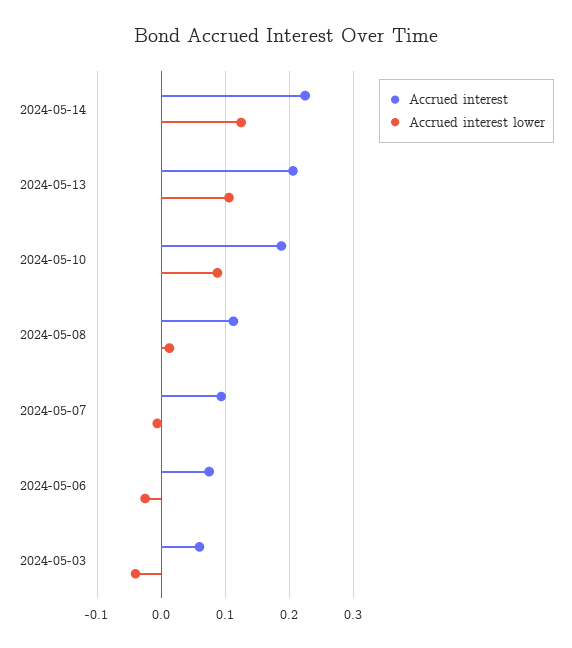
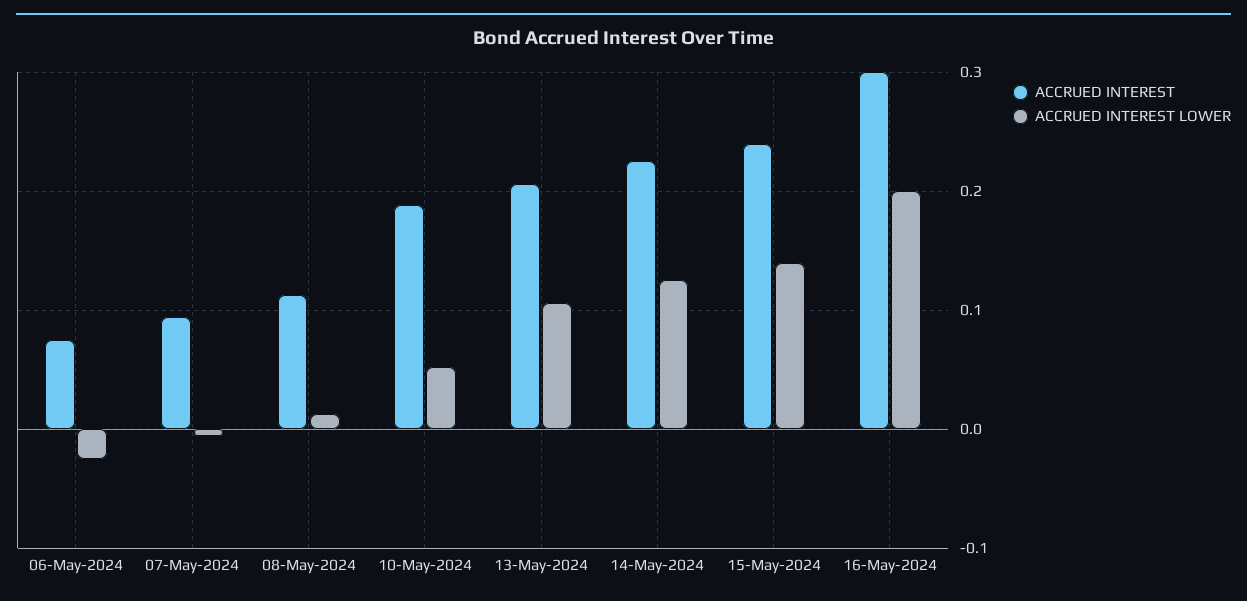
Accrued interest lower, 2024-05-10: 0.09 -> 0.05
Accrued interest, 2024-05-03: 0.06 -> none
Accrued interest lower, 2024-05-03: -0.04 -> none
Accrued interest, 15-May-2024: none -> 0.24
Accrued interest lower, 15-May-2024: none -> 0.14
Accrued interest, 16-May-2024: none -> 0.3
Accrued interest lower, 16-May-2024: none -> 0.2

